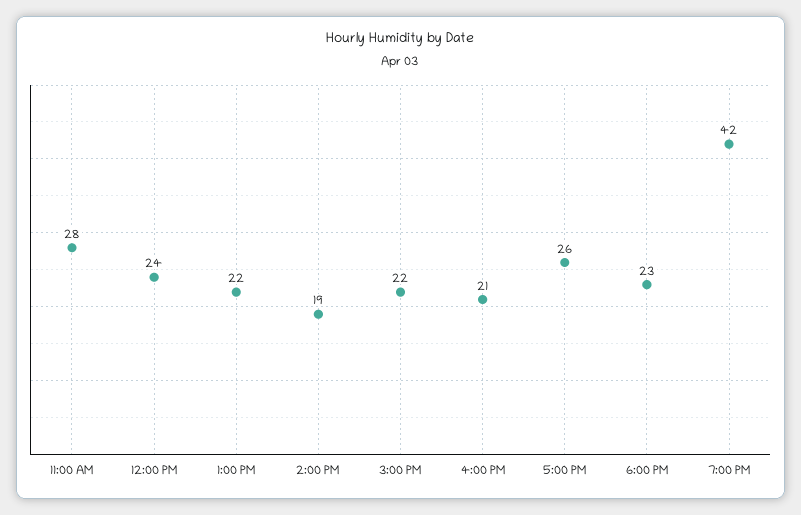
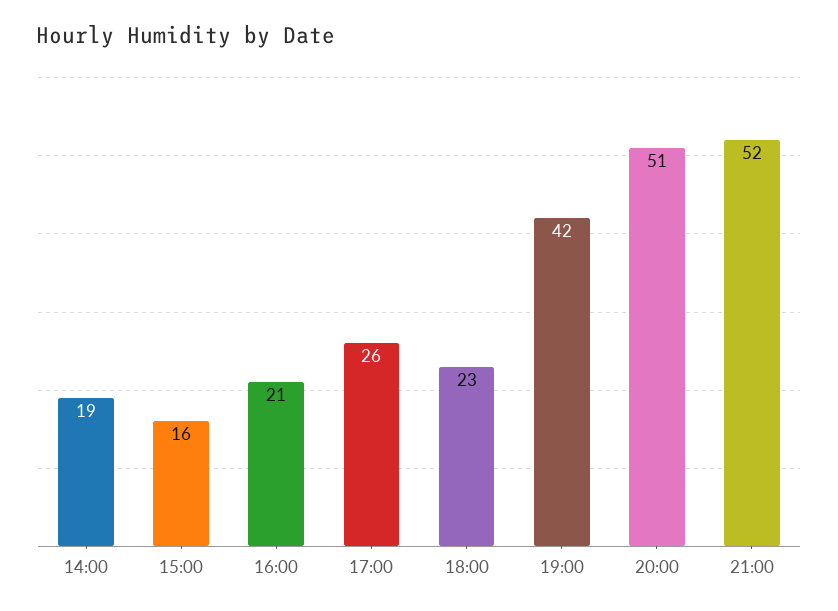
11:00 AM: 28 -> none
12:00 PM: 24 -> none
1:00 PM: 22 -> none
3:00 PM: 22 -> 16
20:00: none -> 51
21:00: none -> 52

